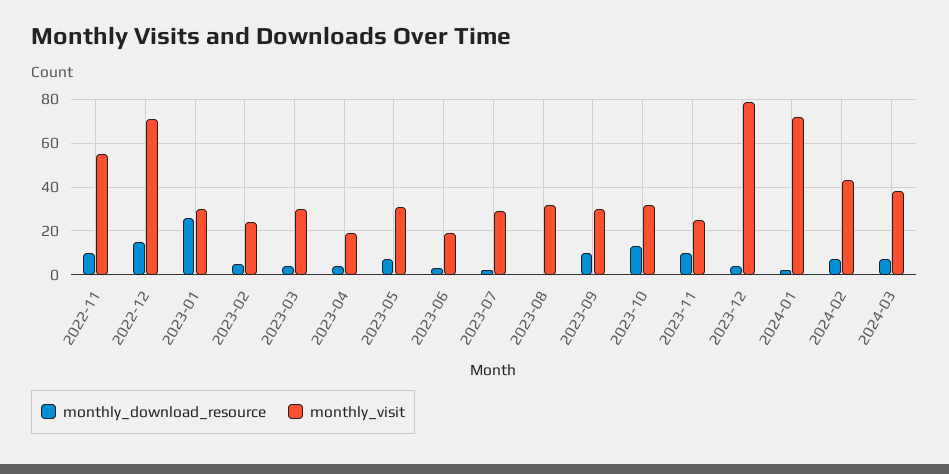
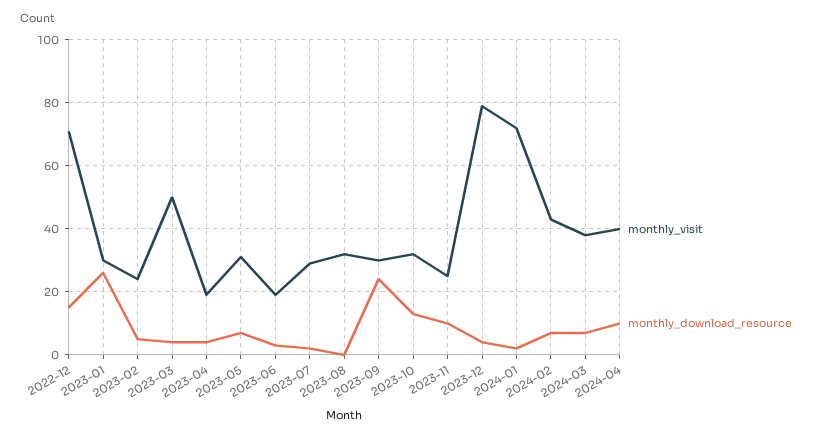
monthly_download_resource, 2022-11: 10 -> none
monthly_visit, 2022-11: 55 -> none
monthly_visit, 2023-03: 30 -> 50
monthly_download_resource, 2023-09: 10 -> 25
monthly_visit, 2024-04: none -> 40
monthly_download_resource, 2024-04: none -> 10

